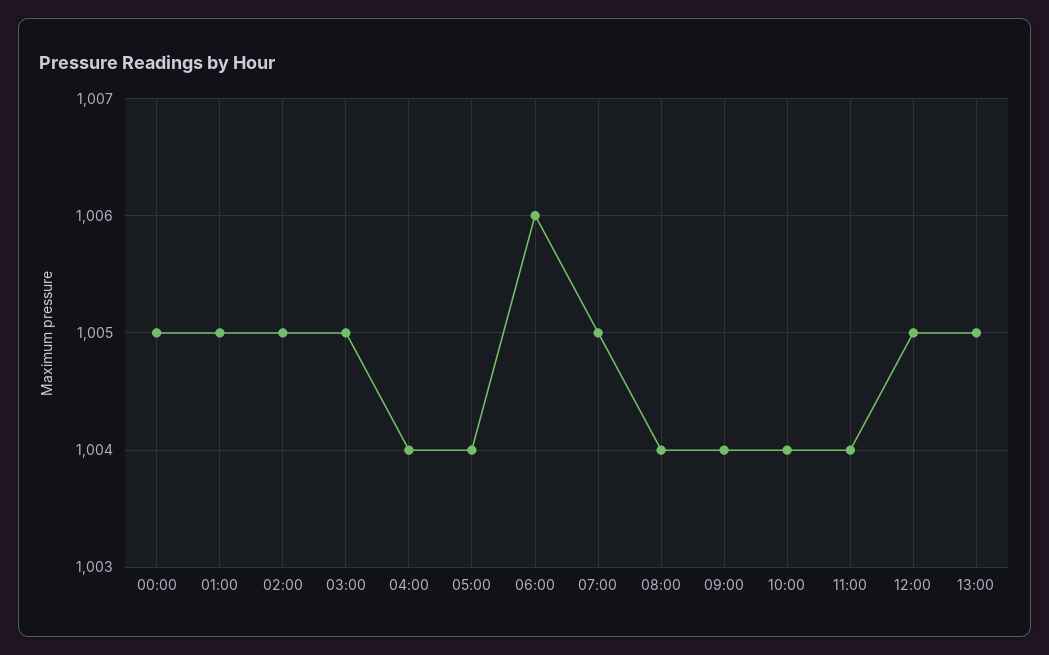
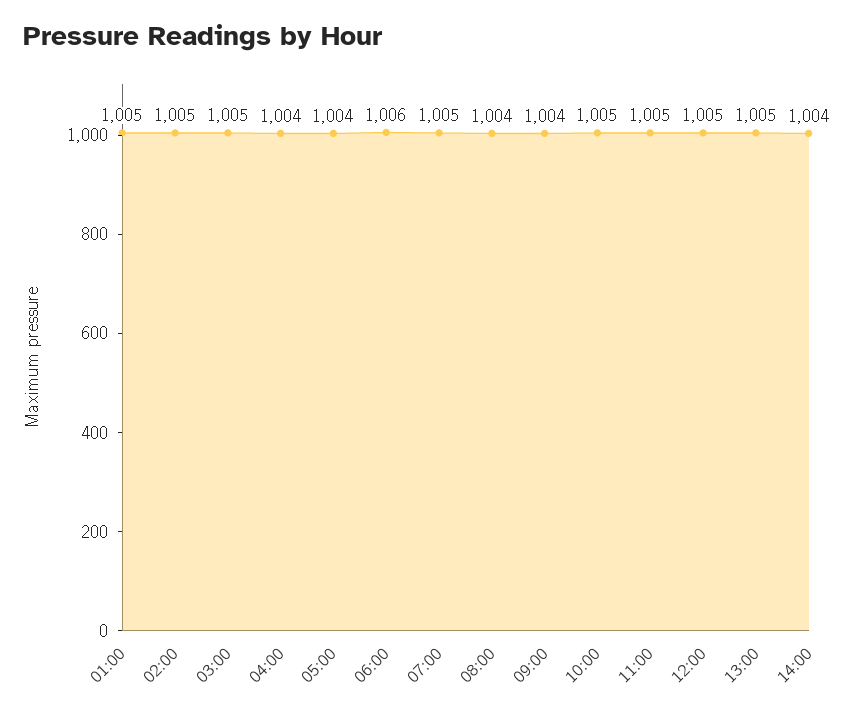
00:00: 1005 -> none
10:00: 1004 -> 1005
11:00: 1004 -> 1005
14:00: none -> 1004

